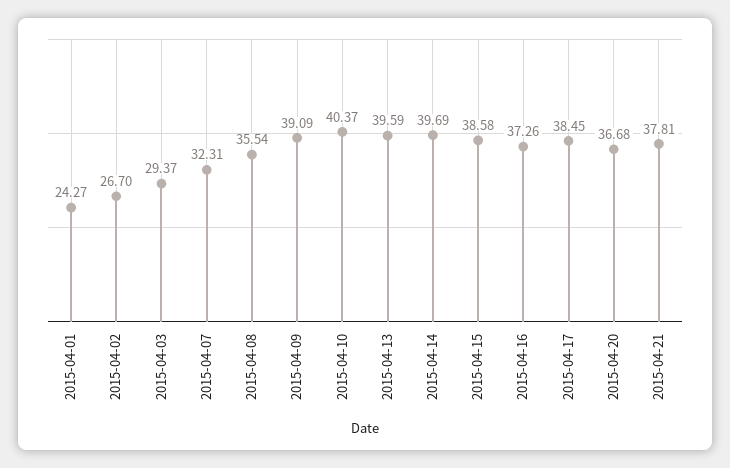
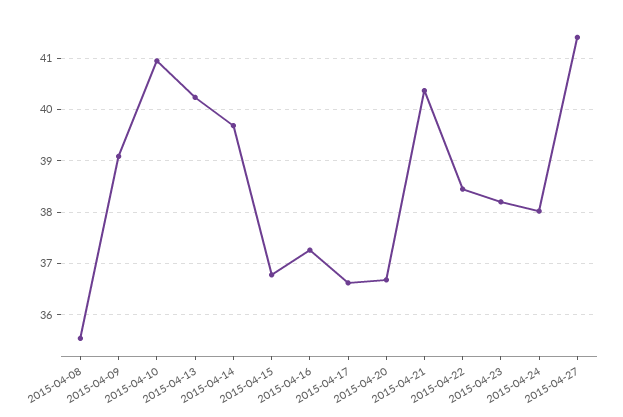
2015-04-01: 24.27 -> none
2015-04-02: 26.7 -> none
2015-04-03: 29.37 -> none
2015-04-07: 32.31 -> none
2015-04-10: 40.37 -> 41
2015-04-13: 39.59 -> 40.2
2015-04-15: 38.58 -> 36.8
2015-04-17: 38.45 -> 36.6
2015-04-21: 37.81 -> 40.4
2015-04-22: none -> 38.4
2015-04-23: none -> 38.2
2015-04-24: none -> 38
2015-04-27: none -> 41.4

